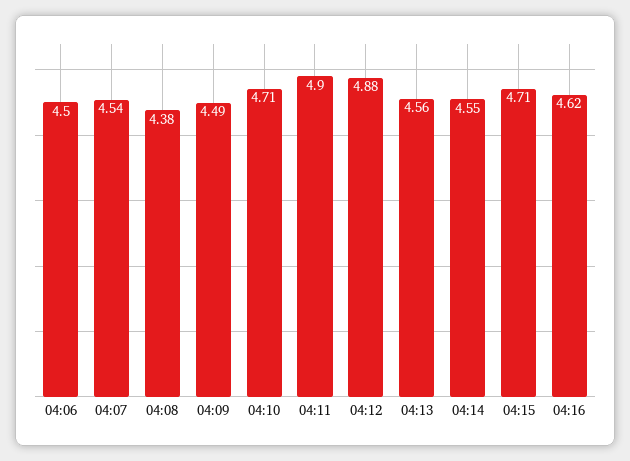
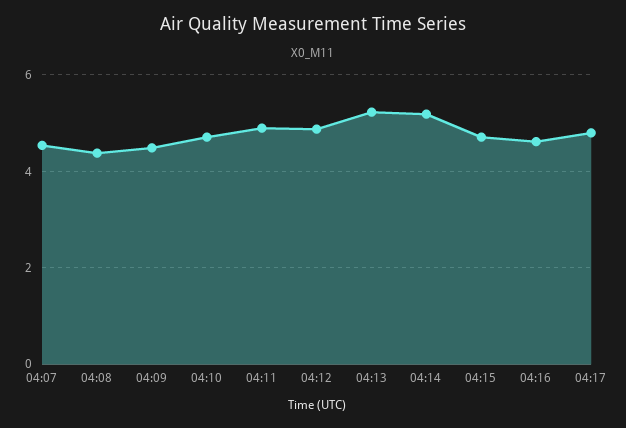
04:06: 4.5 -> none
04:13: 4.56 -> 5.2
04:14: 4.55 -> 5.2
04:17: none -> 4.8

